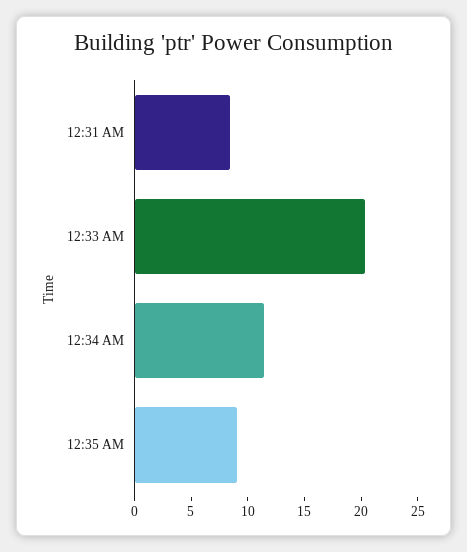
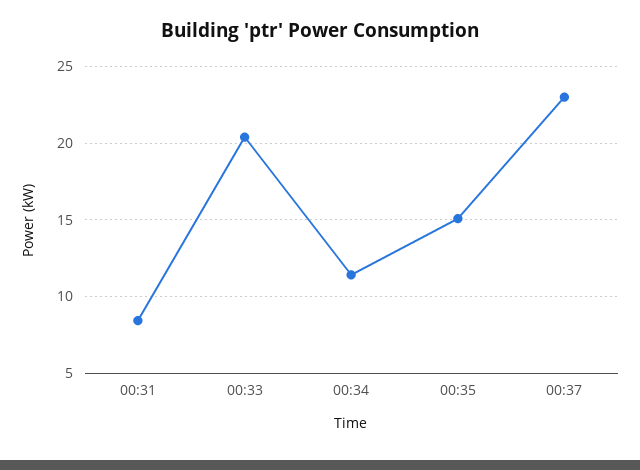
12:35 AM: 9 -> 15
00:37: none -> 23

